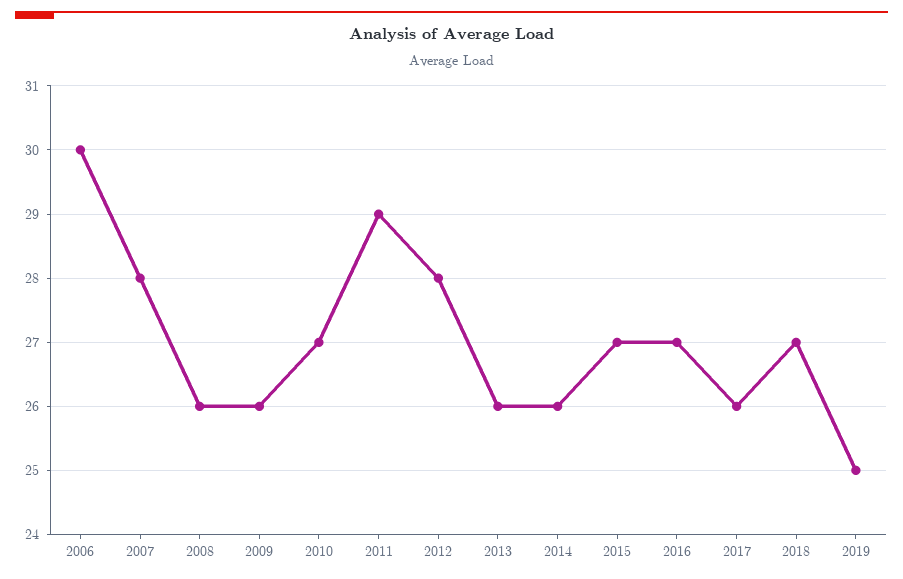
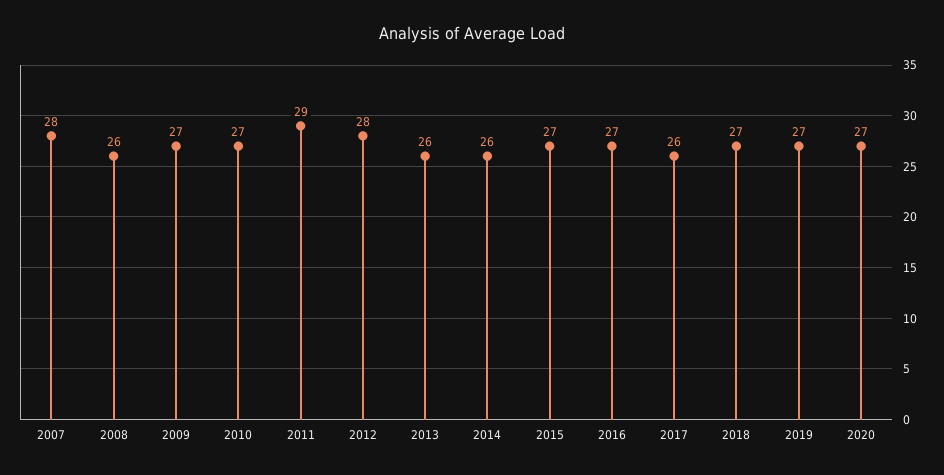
2006: 30 -> none
2009: 26 -> 27
2019: 25 -> 27
2020: none -> 27

